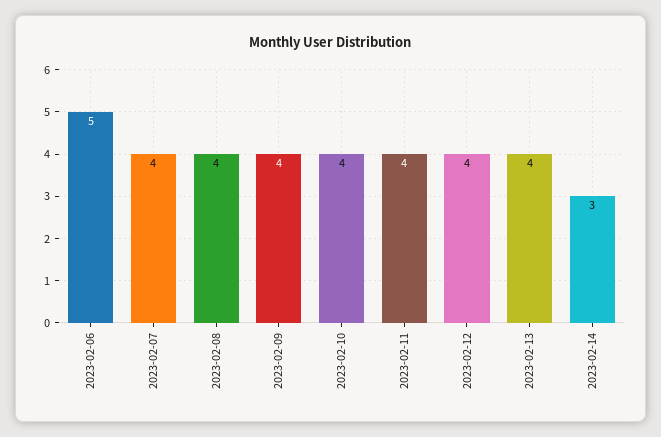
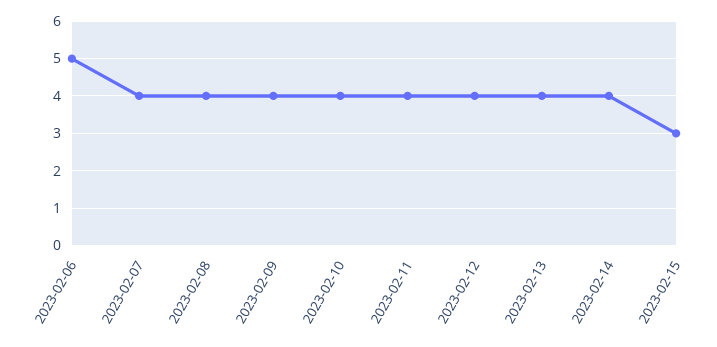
2023-02-14: 3 -> 4
2023-02-15: none -> 3

